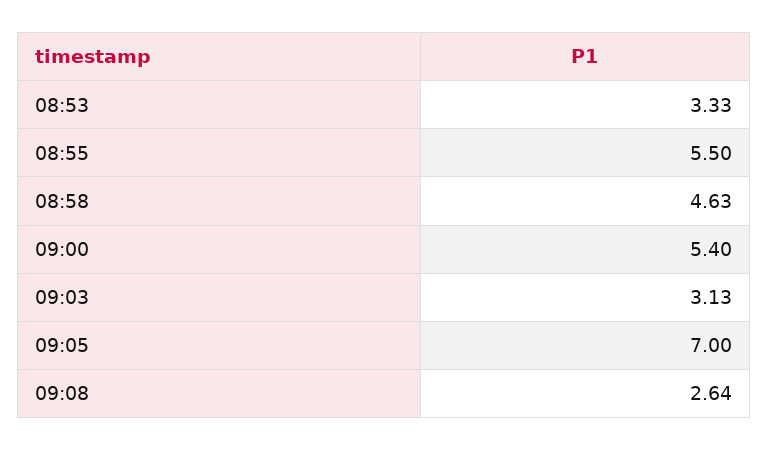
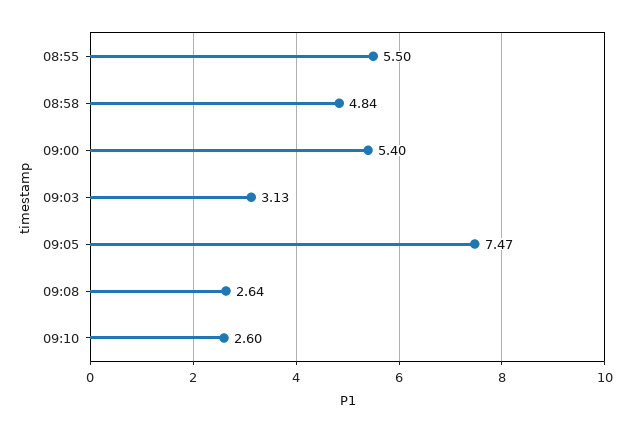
08:53: 3.33 -> none
08:58: 4.63 -> 4.84
09:05: 7 -> 7.47
09:10: none -> 2.6

